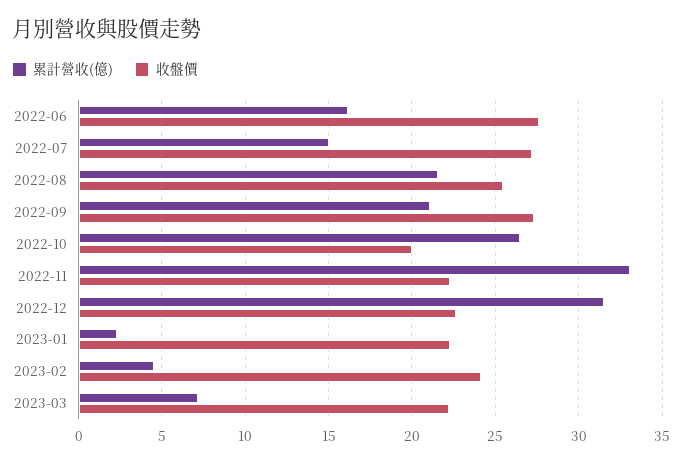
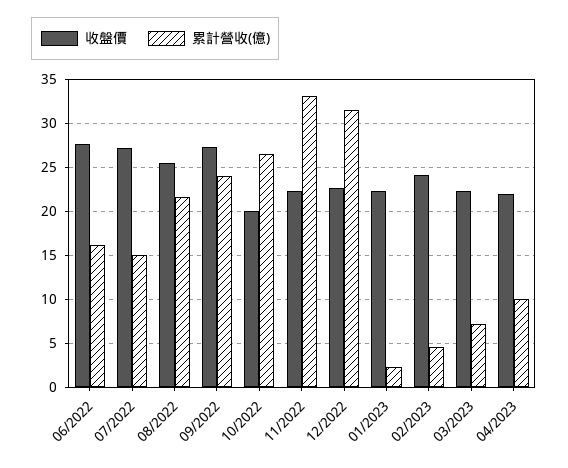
累計營收(億), 2022-09: 21 -> 24
收盤價, 04/2023: none -> 22
累計營收(億), 04/2023: none -> 10

